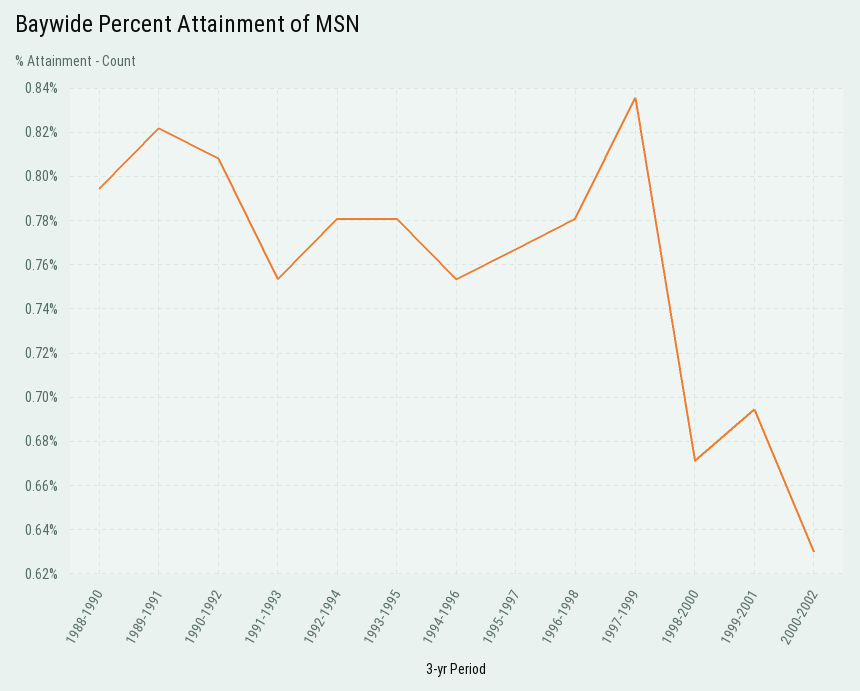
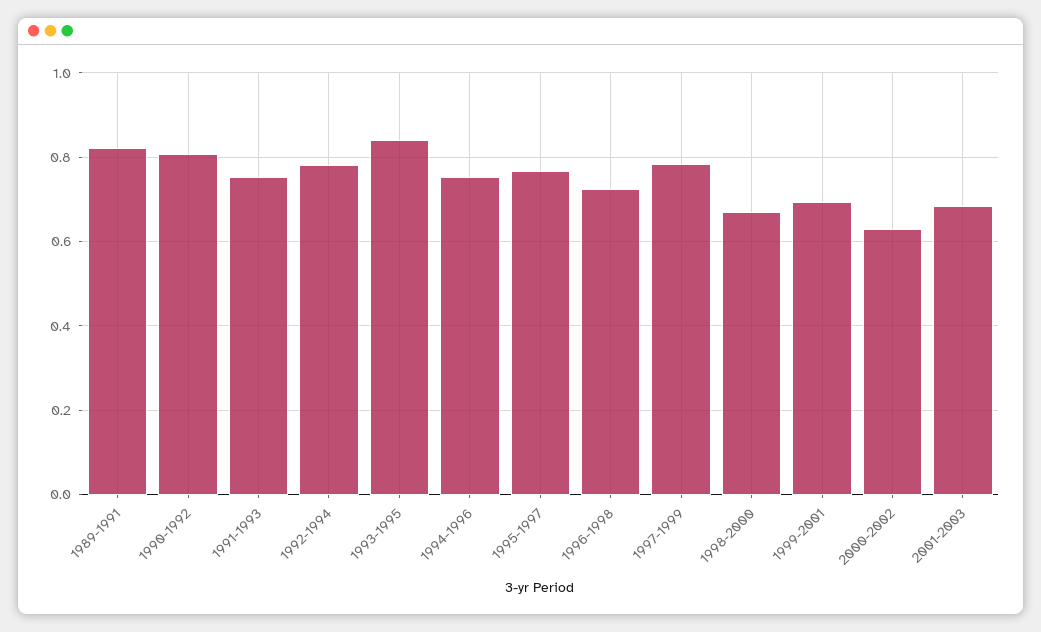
1988-1990: 0.795 -> none
1993-1995: 0.78 -> 0.84
1996-1998: 0.78 -> 0.72
1997-1999: 0.835 -> 0.78
2001-2003: none -> 0.68

